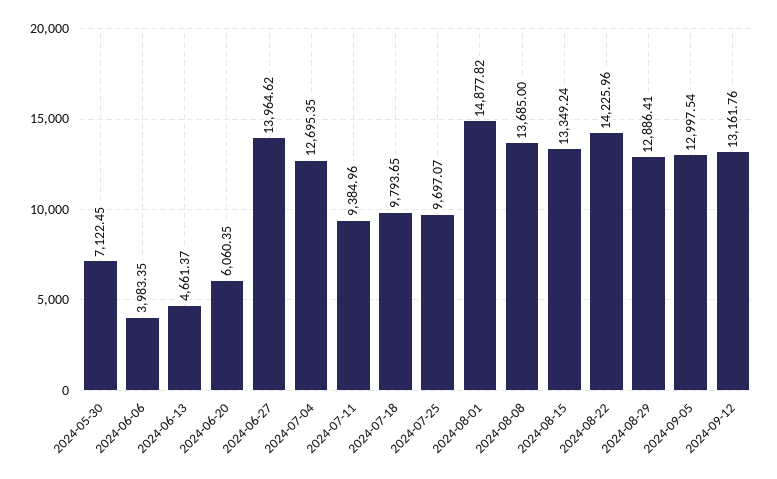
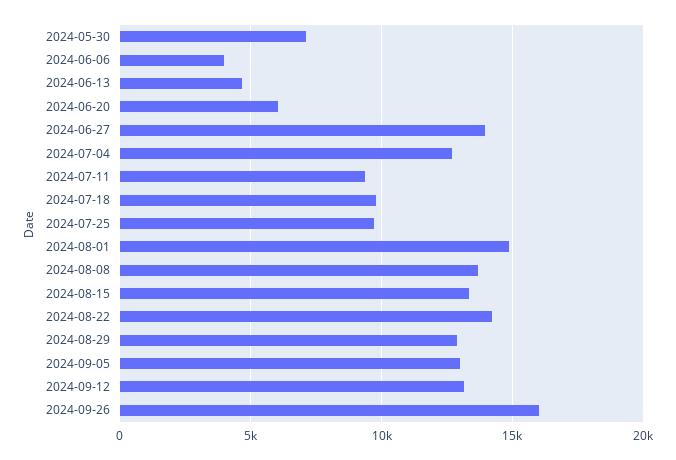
2024-09-26: none -> 16000

